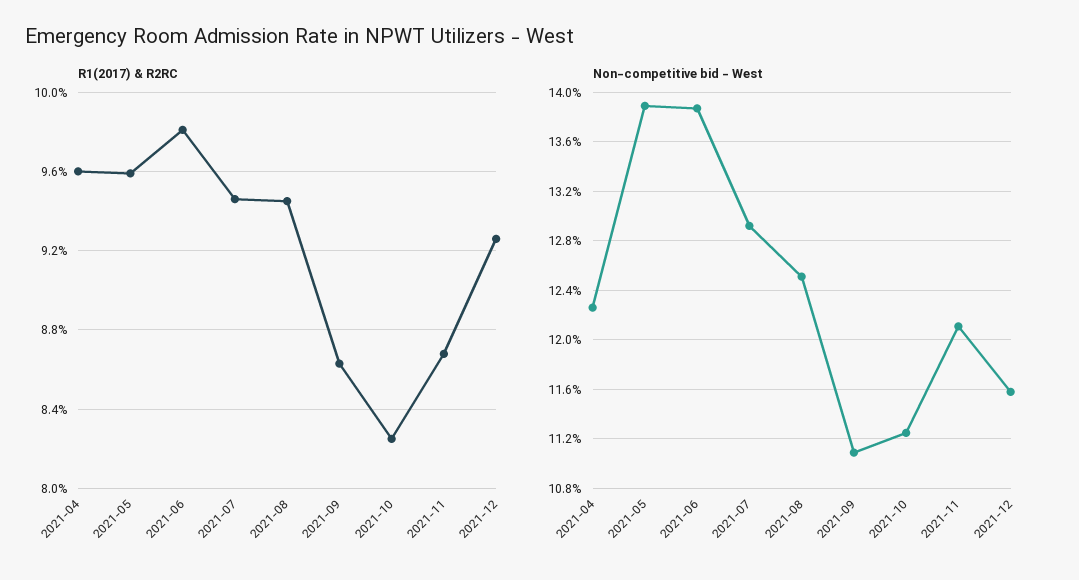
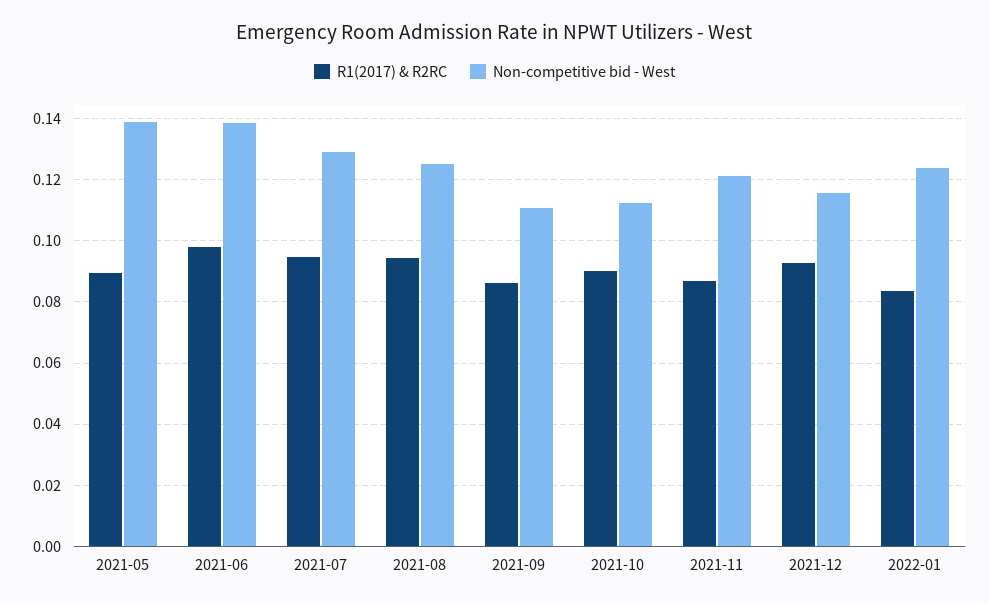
R1(2017) & R2RC, 2021-04: 0.096 -> none
R1(2017) & R2RC, 2021-05: 0.096 -> 0.09
R1(2017) & R2RC, 2021-10: 0.0825 -> 0.09
Non-competitive bid - West, 2021-04: 0.1225 -> none
R1(2017) & R2RC, 2022-01: none -> 0.084
Non-competitive bid - West, 2022-01: none -> 0.124

